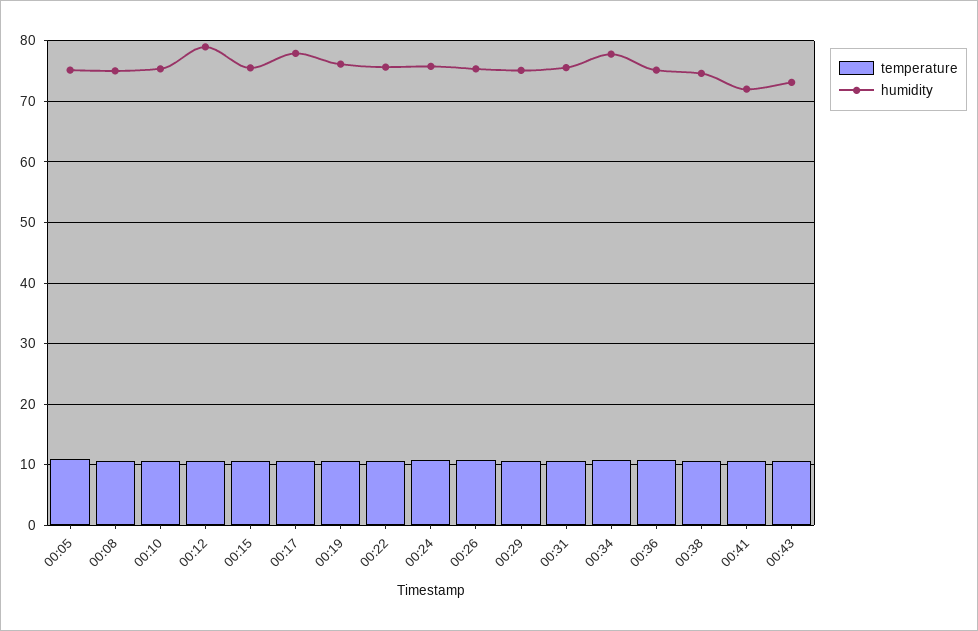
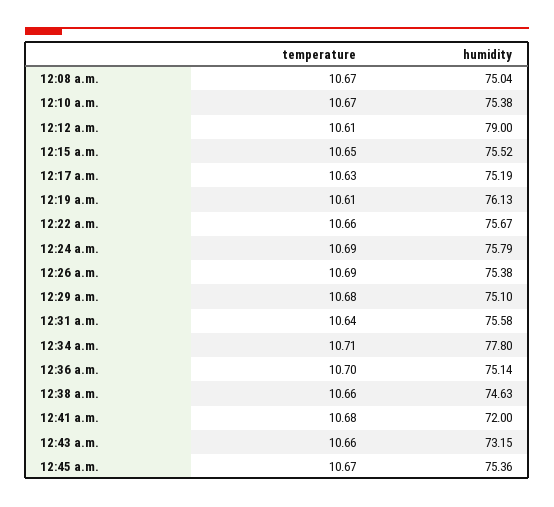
temperature, 00:05: 11 -> none
humidity, 00:05: 75 -> none
humidity, 00:17: 78 -> 75.19
temperature, 12:45 a.m.: none -> 10.67
humidity, 12:45 a.m.: none -> 75.36

